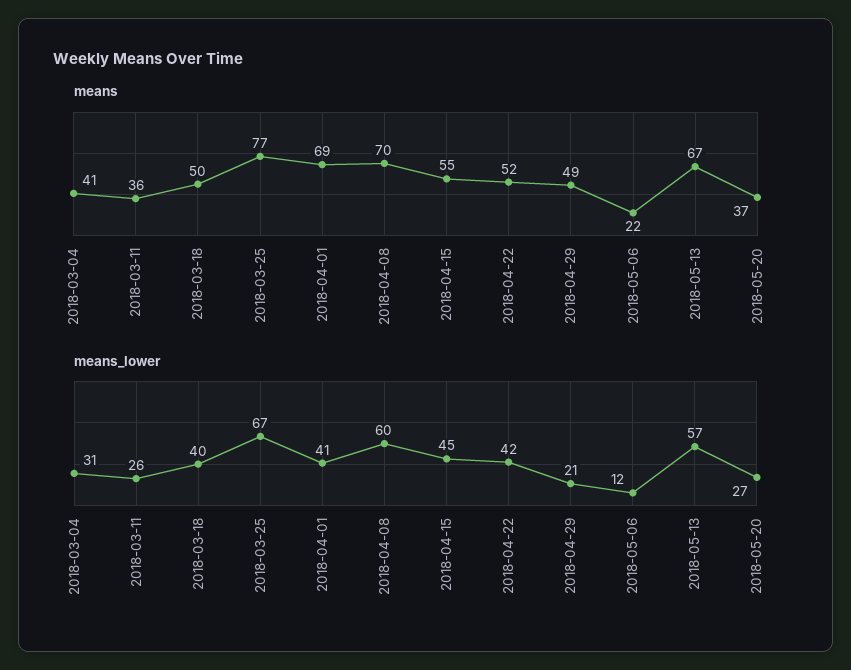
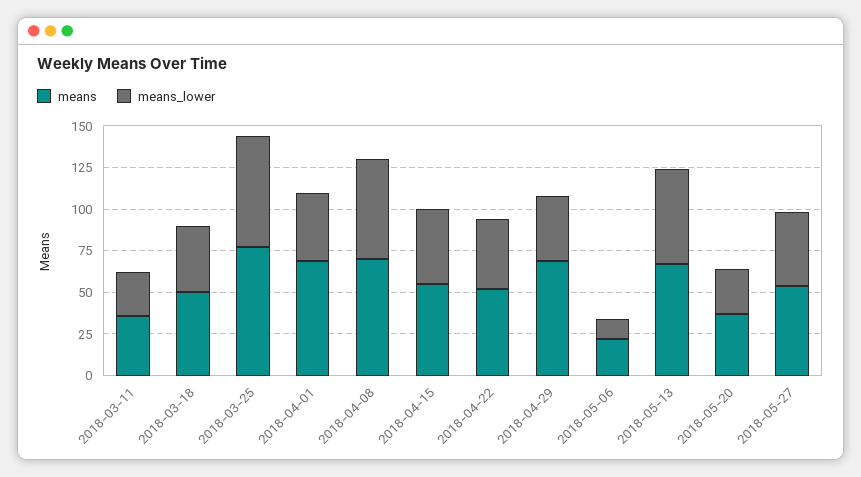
means, 2018-03-04: 41 -> none
means, 2018-04-29: 49 -> 70
means_lower, 2018-03-04: 31 -> none
means_lower, 2018-04-29: 21 -> 40
means, 2018-05-27: none -> 55
means_lower, 2018-05-27: none -> 45

